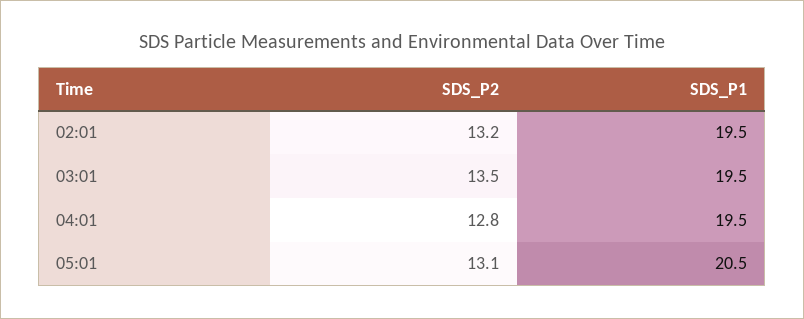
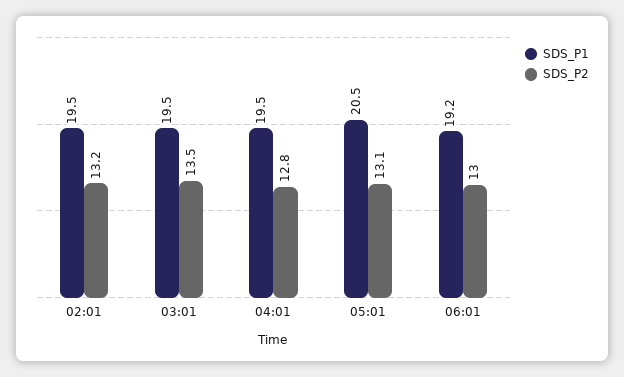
SDS_P1, 06:01: none -> 19.2
SDS_P2, 06:01: none -> 13

